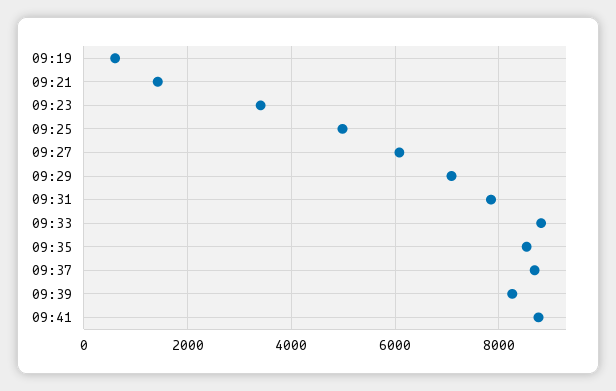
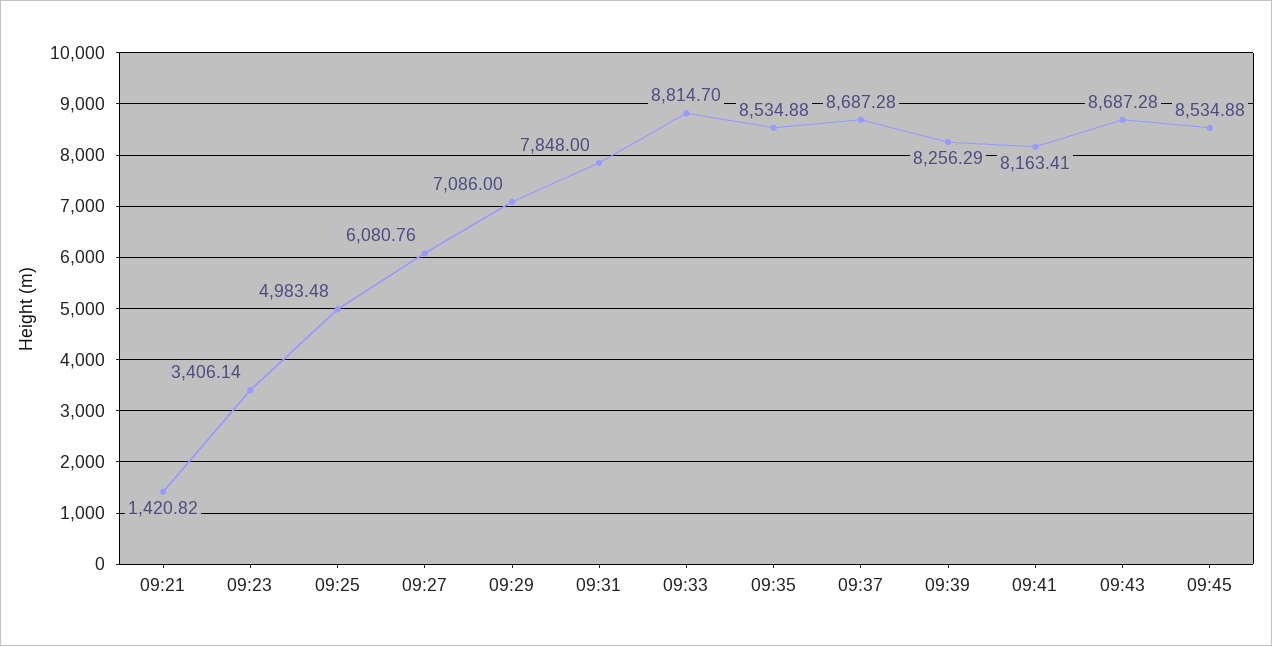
09:19: 600 -> none
09:41: 8800 -> 8163.41
09:43: none -> 8687.28
09:45: none -> 8534.88

